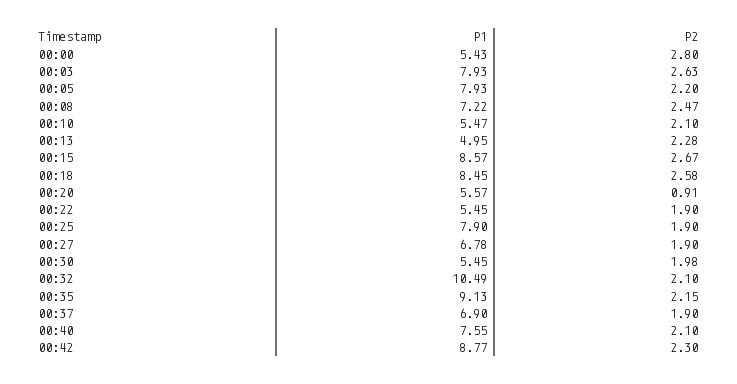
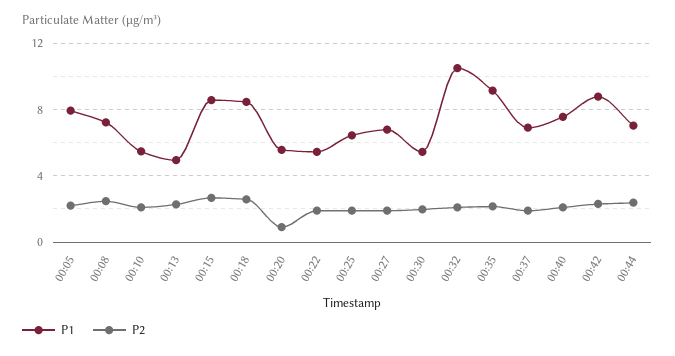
P1, 00:00: 5.43 -> none
P2, 00:00: 2.8 -> none
P1, 00:03: 7.93 -> none
P2, 00:03: 2.63 -> none
P1, 00:25: 7.9 -> 6.5
P1, 00:44: none -> 7
P2, 00:44: none -> 2.5

